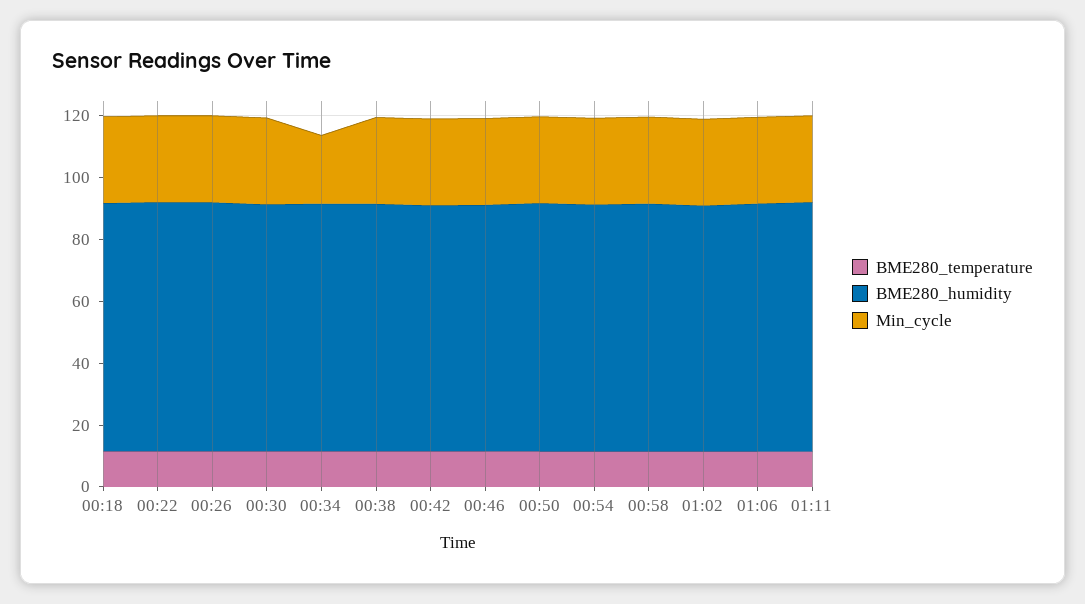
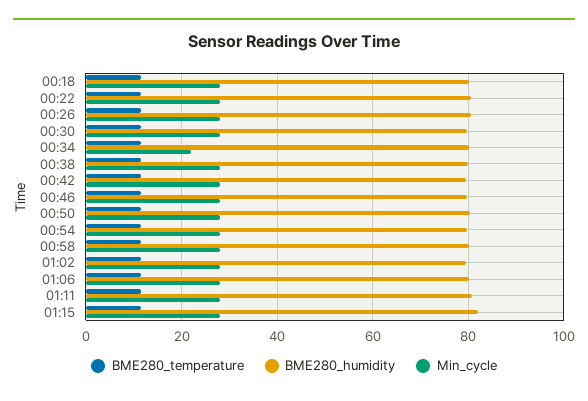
BME280_temperature, 01:15: none -> 12
BME280_humidity, 01:15: none -> 82
Min_cycle, 01:15: none -> 28

